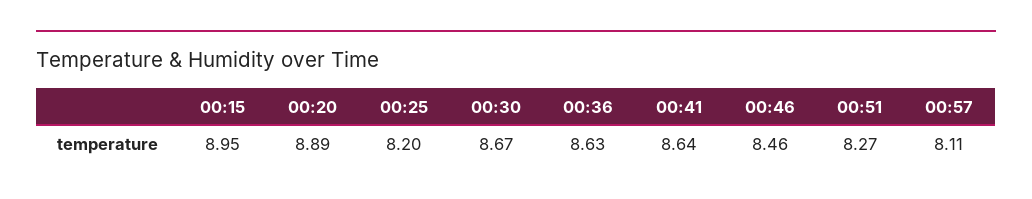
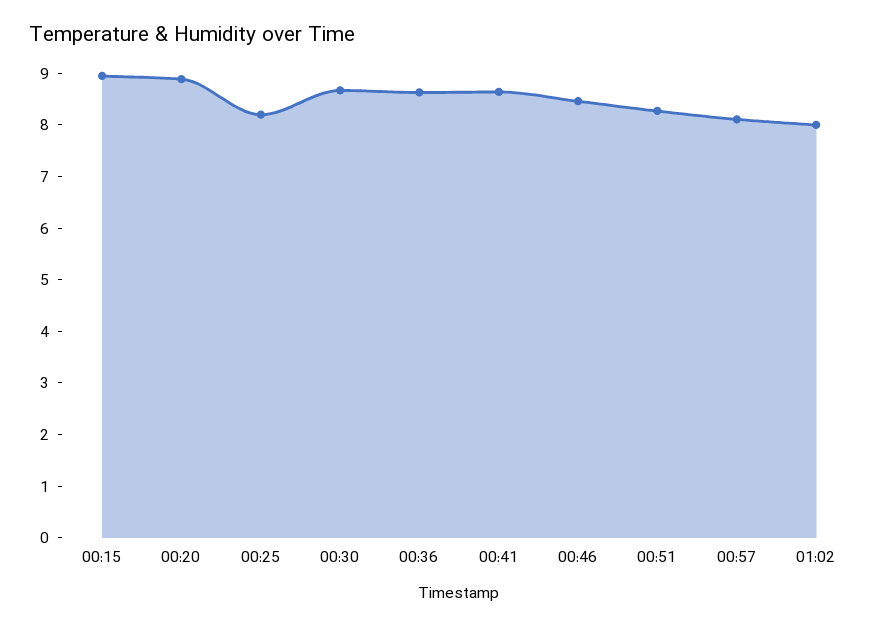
01:02: none -> 8

